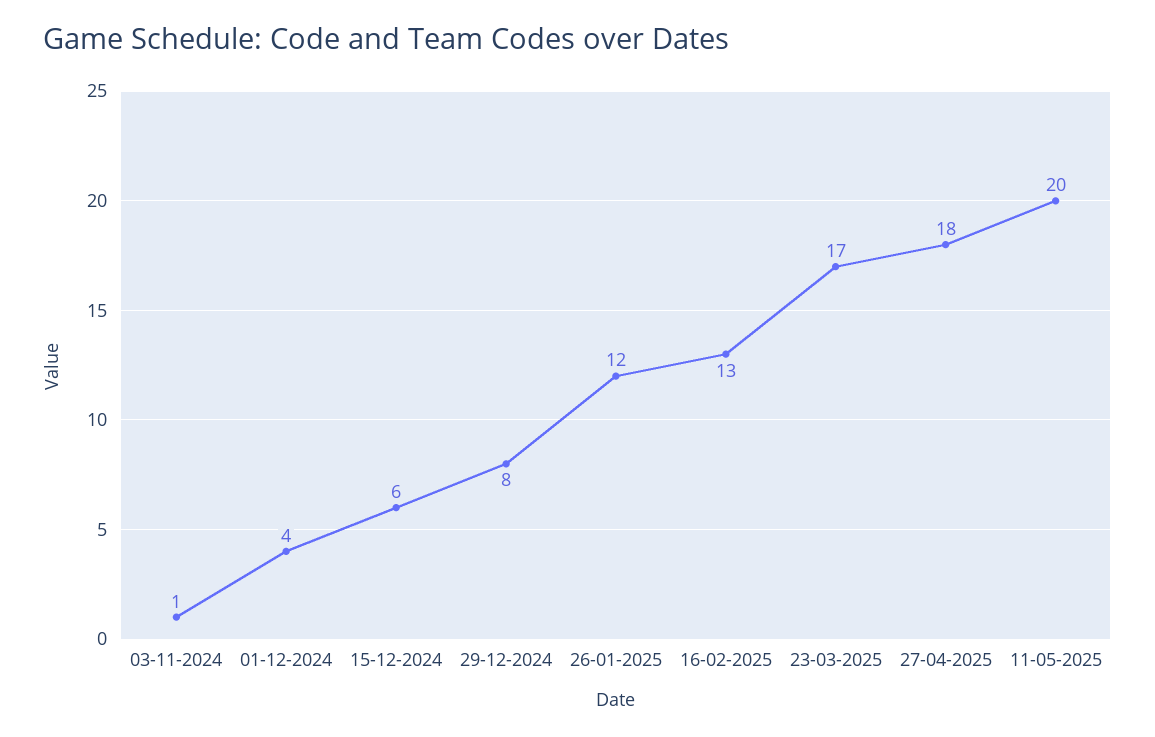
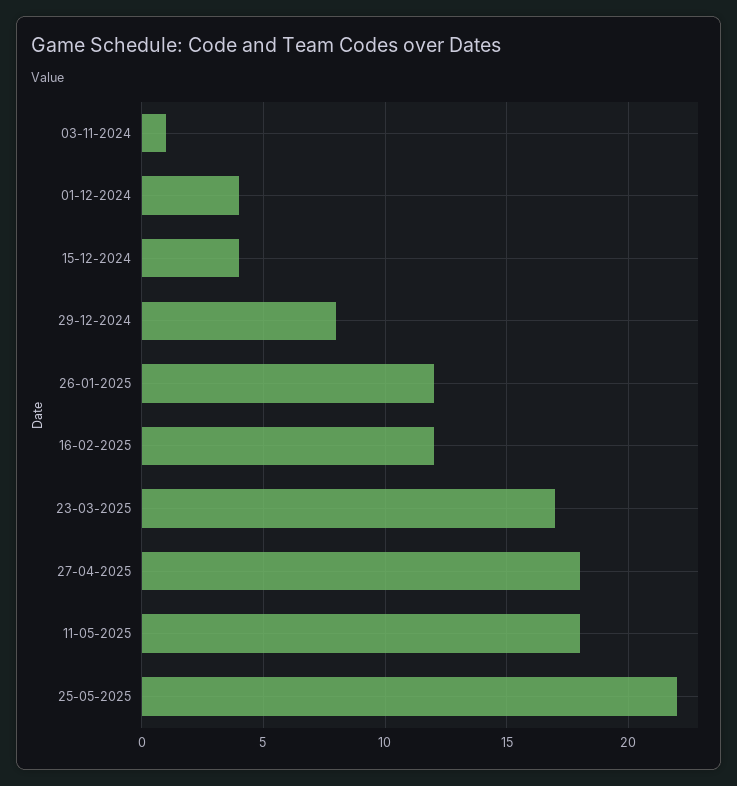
15-12-2024: 6 -> 4
16-02-2025: 13 -> 12
11-05-2025: 20 -> 18
25-05-2025: none -> 22

